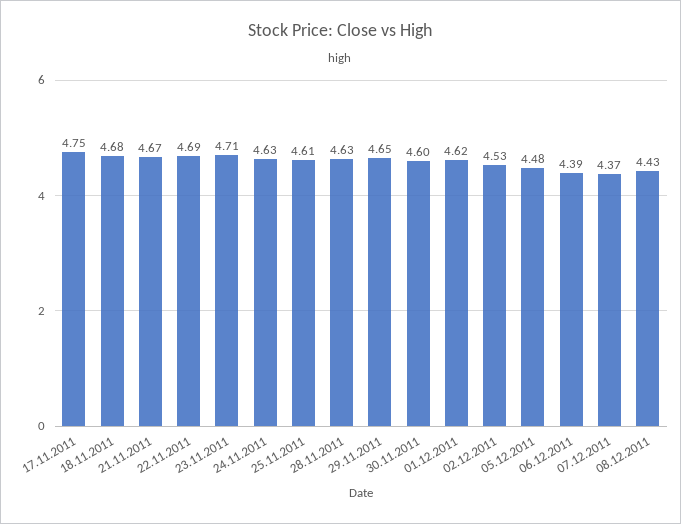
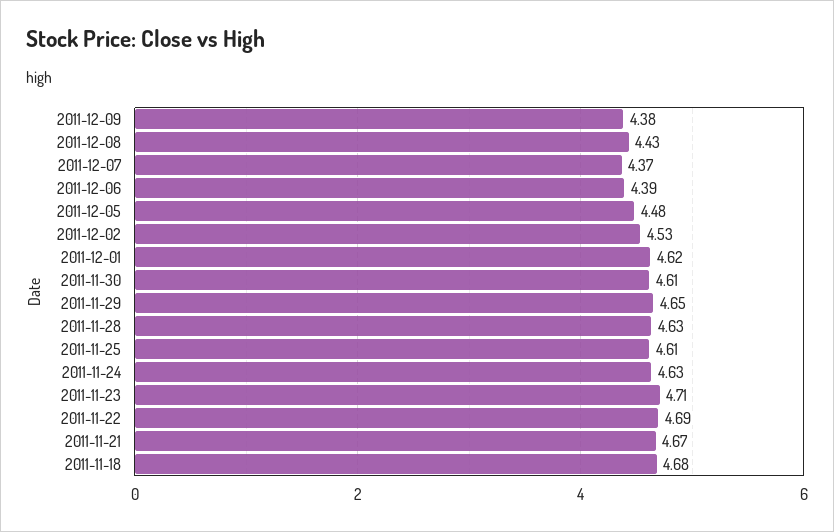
17.11.2011: 4.75 -> none
30.11.2011: 4.6 -> 4.61
2011-12-09: none -> 4.38

